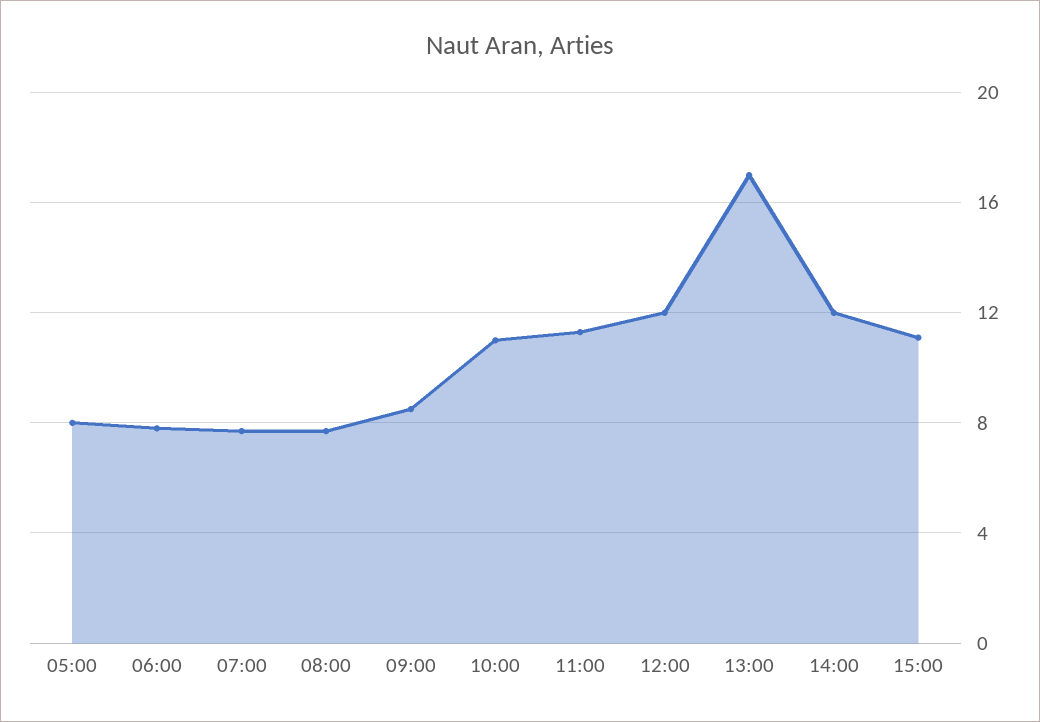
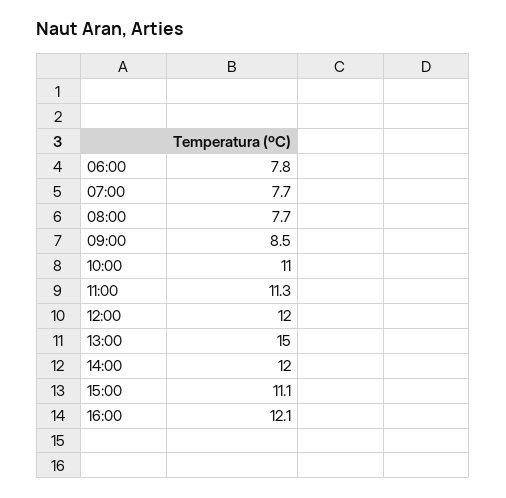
05:00: 8 -> none
13:00: 17 -> 15
16:00: none -> 12.1

